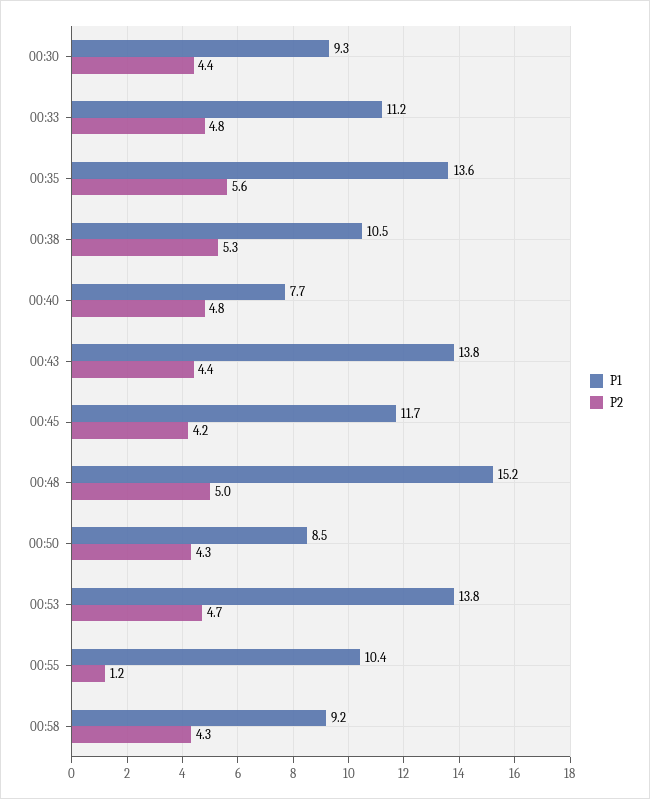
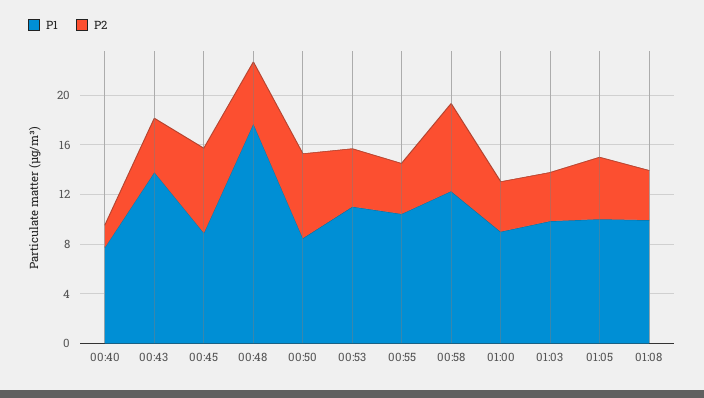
P1, 00:30: 9.3 -> none
P2, 00:30: 4.4 -> none
P1, 00:33: 11.2 -> none
P2, 00:33: 4.8 -> none
P1, 00:35: 13.6 -> none
P2, 00:35: 5.6 -> none
P1, 00:38: 10.5 -> none
P2, 00:38: 5.3 -> none
P2, 00:40: 4.8 -> 2
P1, 00:45: 11.7 -> 9
P2, 00:45: 4.2 -> 7
P1, 00:48: 15.2 -> 18
P2, 00:50: 4.3 -> 7
P1, 00:53: 13.8 -> 11
P2, 00:55: 1.2 -> 4
P1, 00:58: 9.2 -> 12
P2, 00:58: 4.3 -> 7
P1, 01:00: none -> 9
P2, 01:00: none -> 4
P1, 01:03: none -> 10
P2, 01:03: none -> 4
P1, 01:05: none -> 10
P2, 01:05: none -> 5
P1, 01:08: none -> 10
P2, 01:08: none -> 4

